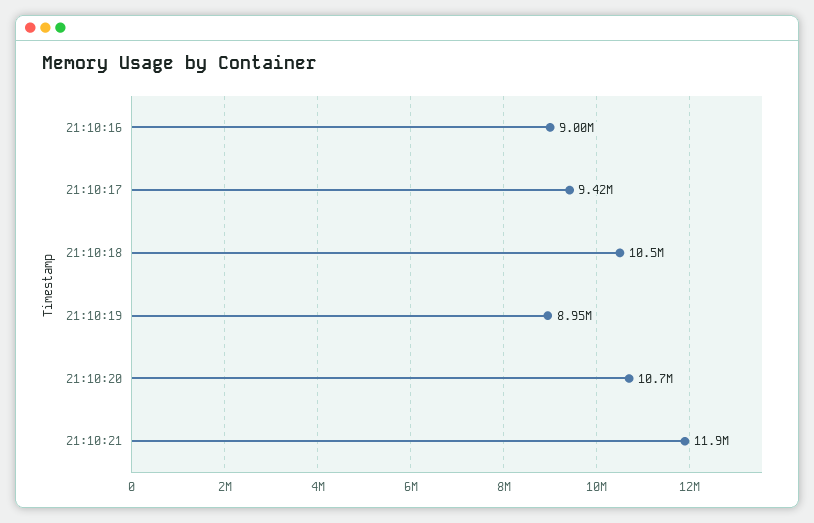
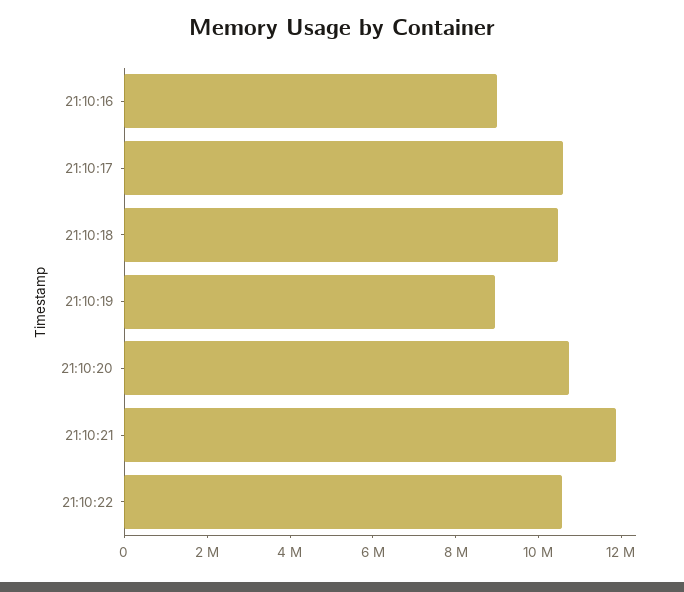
21:10:17: 9420000 -> 10500000
21:10:22: none -> 10500000

